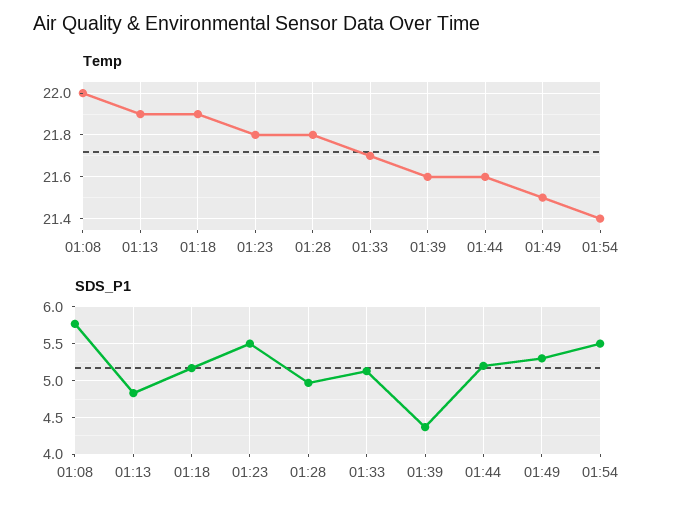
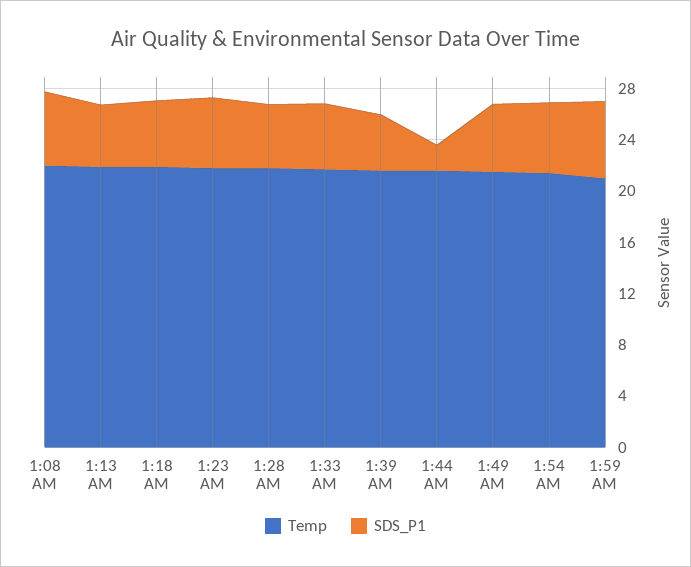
SDS_P1, 01:44: 5.2 -> 2
Temp, 1:59 AM: none -> 21
SDS_P1, 1:59 AM: none -> 6

